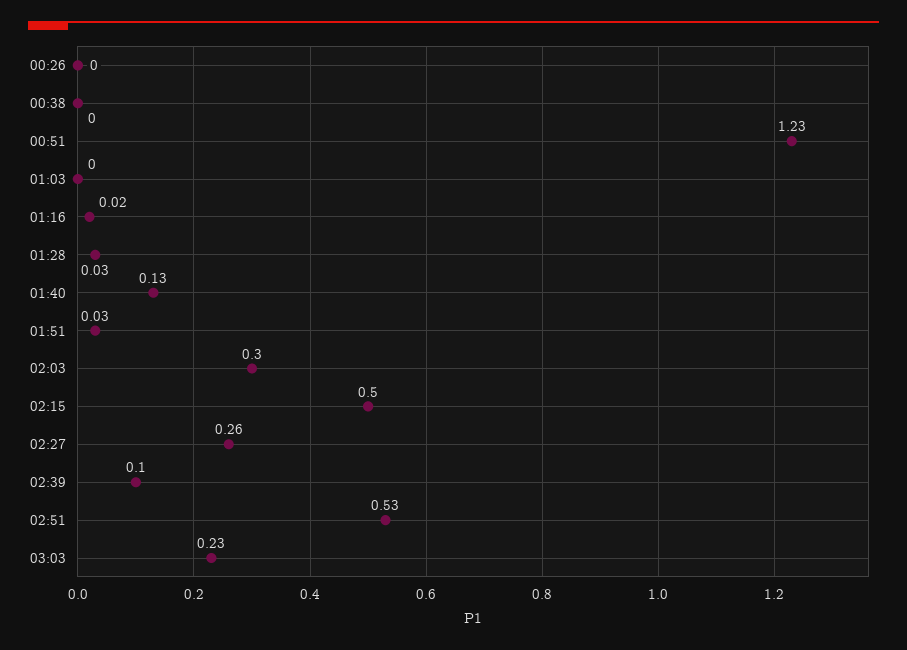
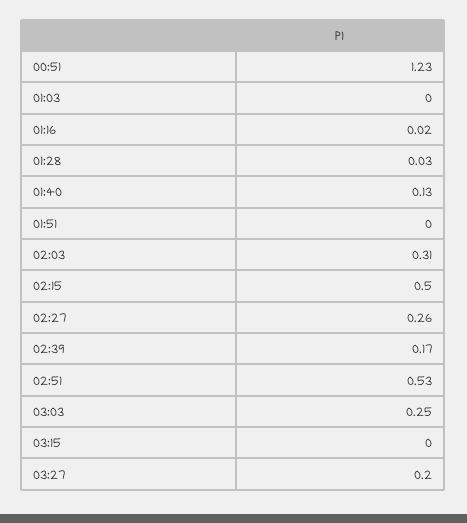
00:26: 0 -> none
00:38: 0 -> none
01:51: 0.03 -> 0
02:03: 0.3 -> 0.31
02:39: 0.1 -> 0.17
03:03: 0.23 -> 0.25
03:15: none -> 0
03:27: none -> 0.2

